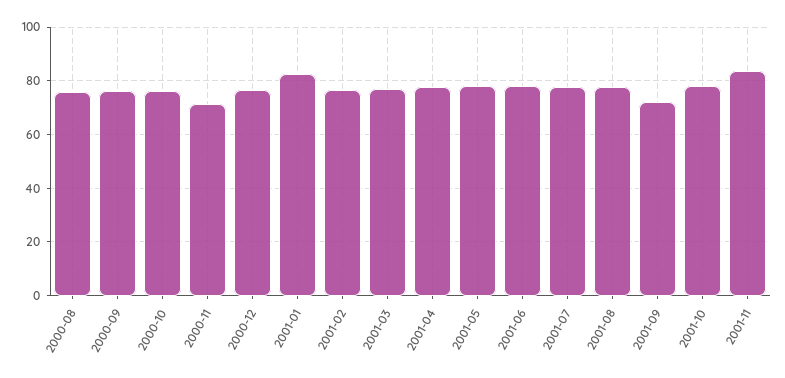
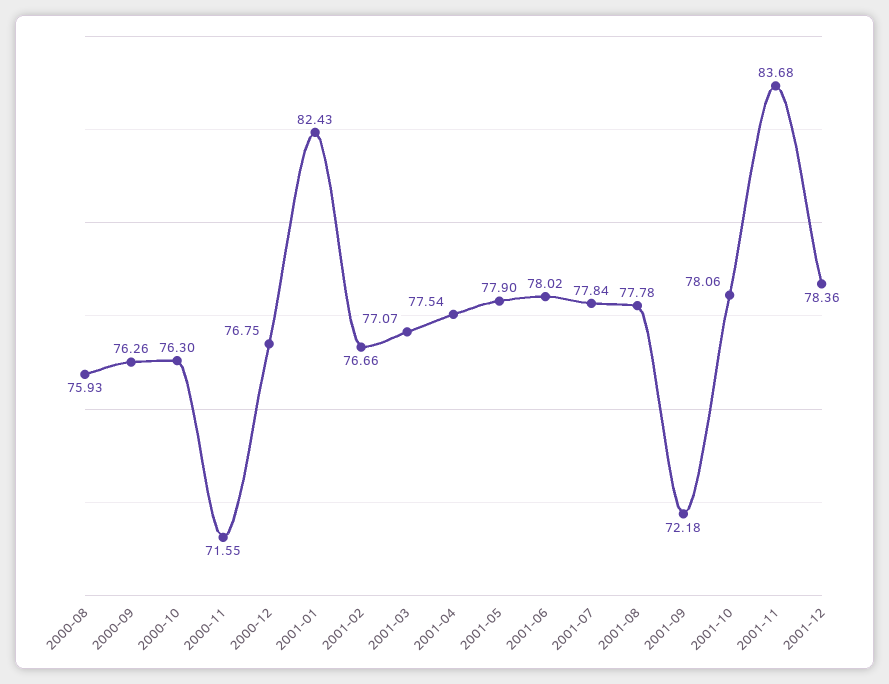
2001-12: none -> 78.36

